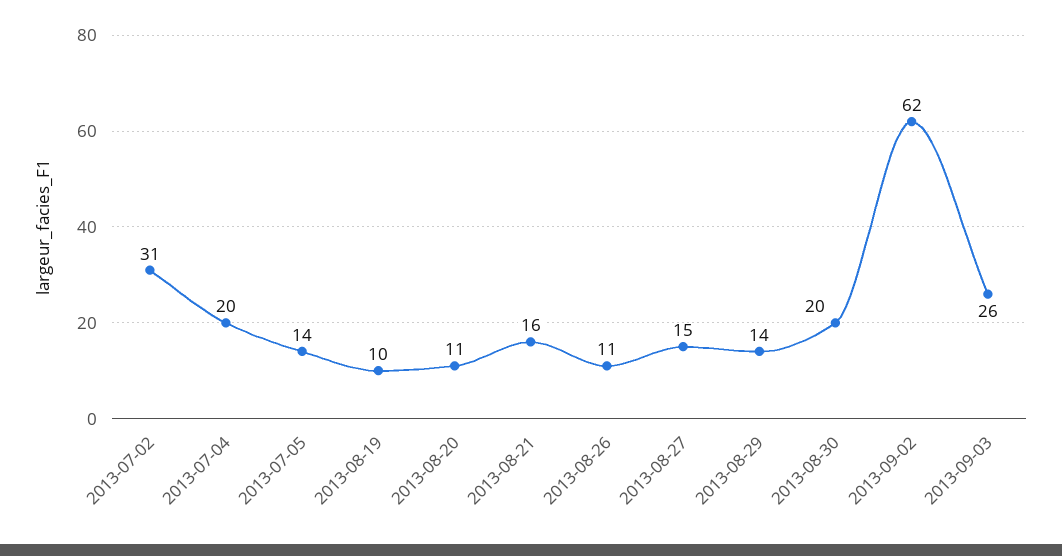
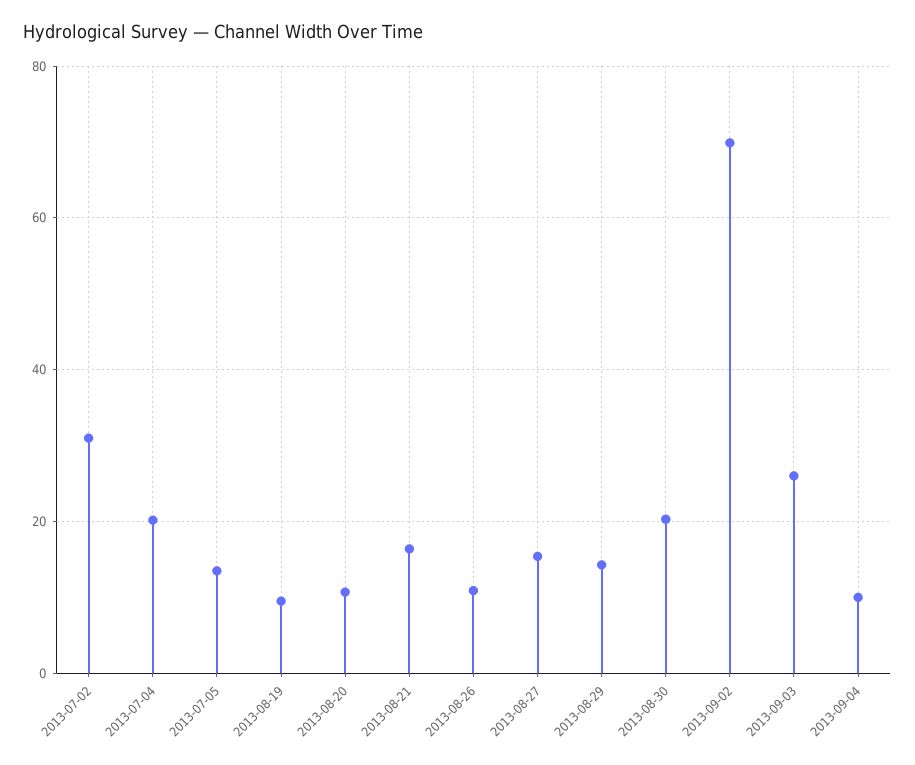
2013-09-02: 62 -> 70
2013-09-04: none -> 10

